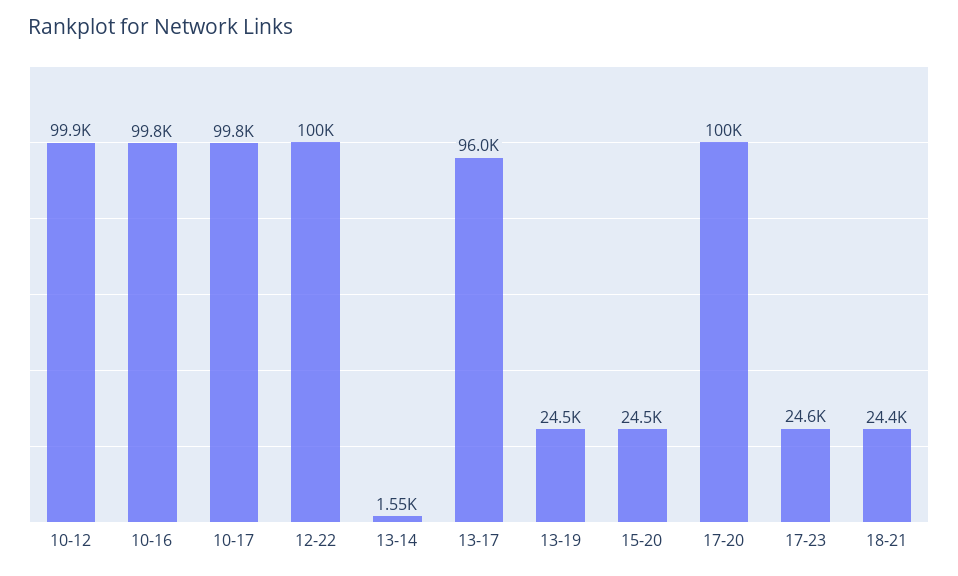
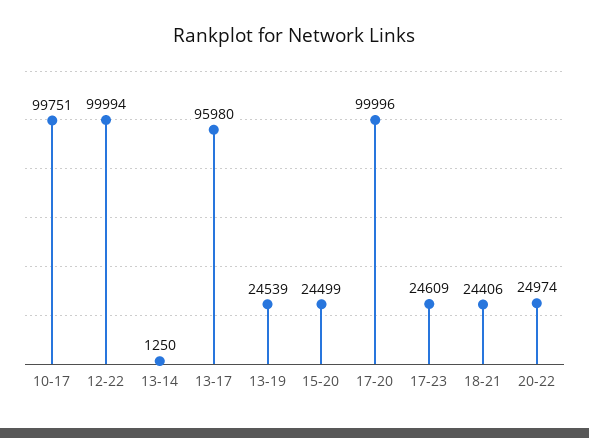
10-12: 99900 -> none
10-16: 99800 -> none
13-14: 1550 -> 1250
20-22: none -> 24974

